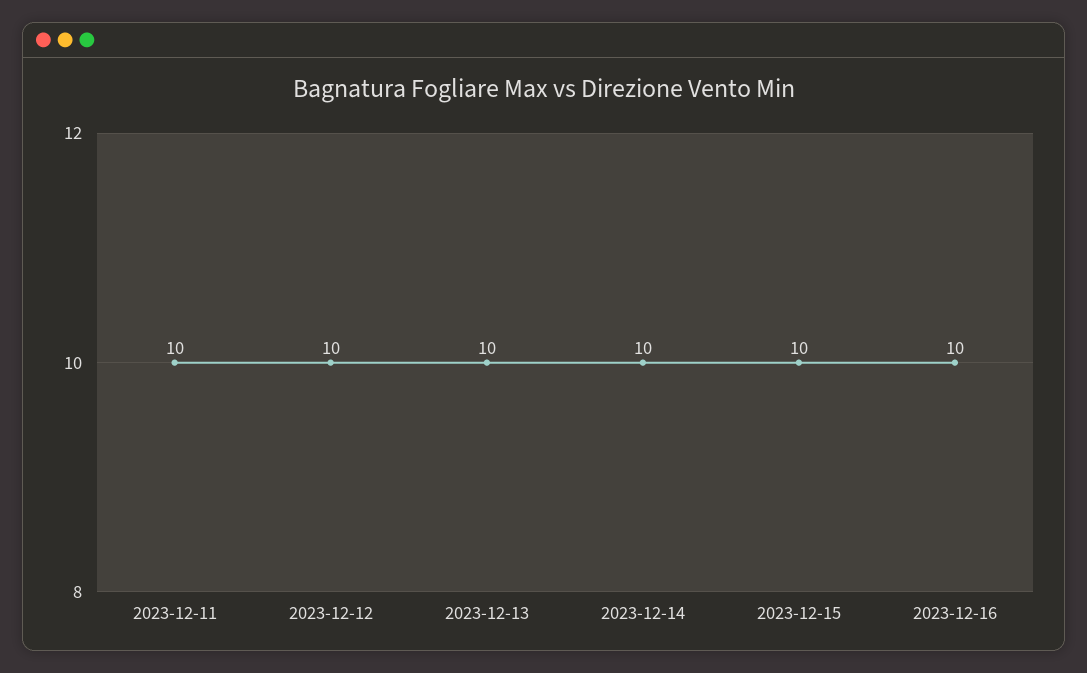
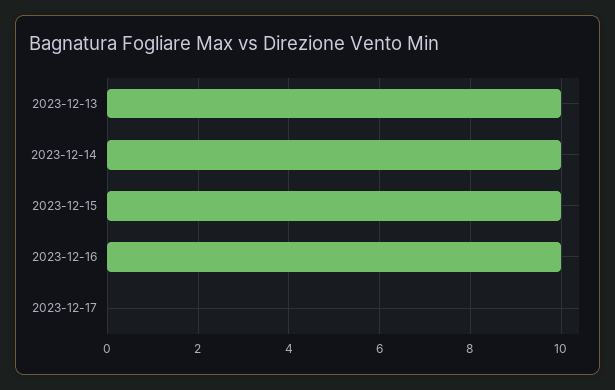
2023-12-11: 10 -> none
2023-12-12: 10 -> none
2023-12-17: none -> 0

